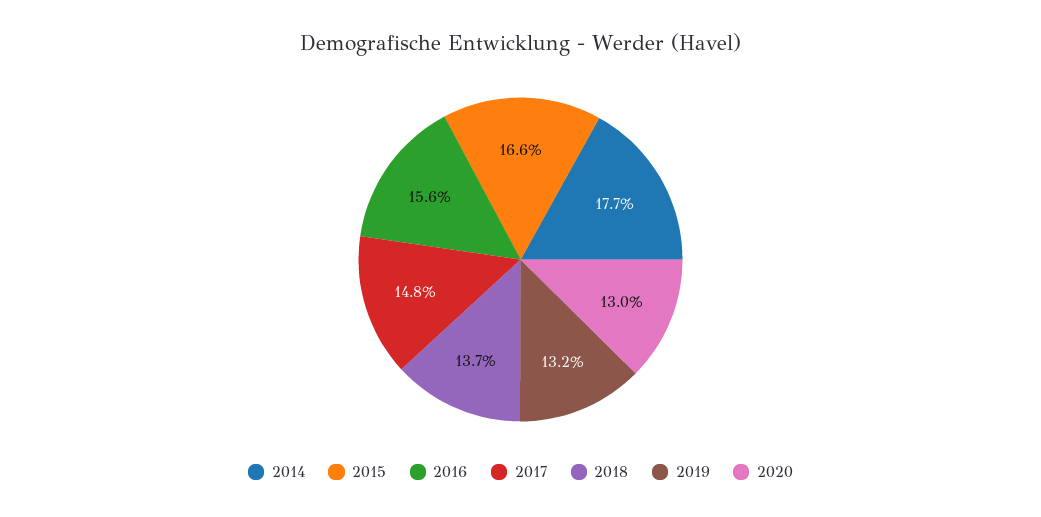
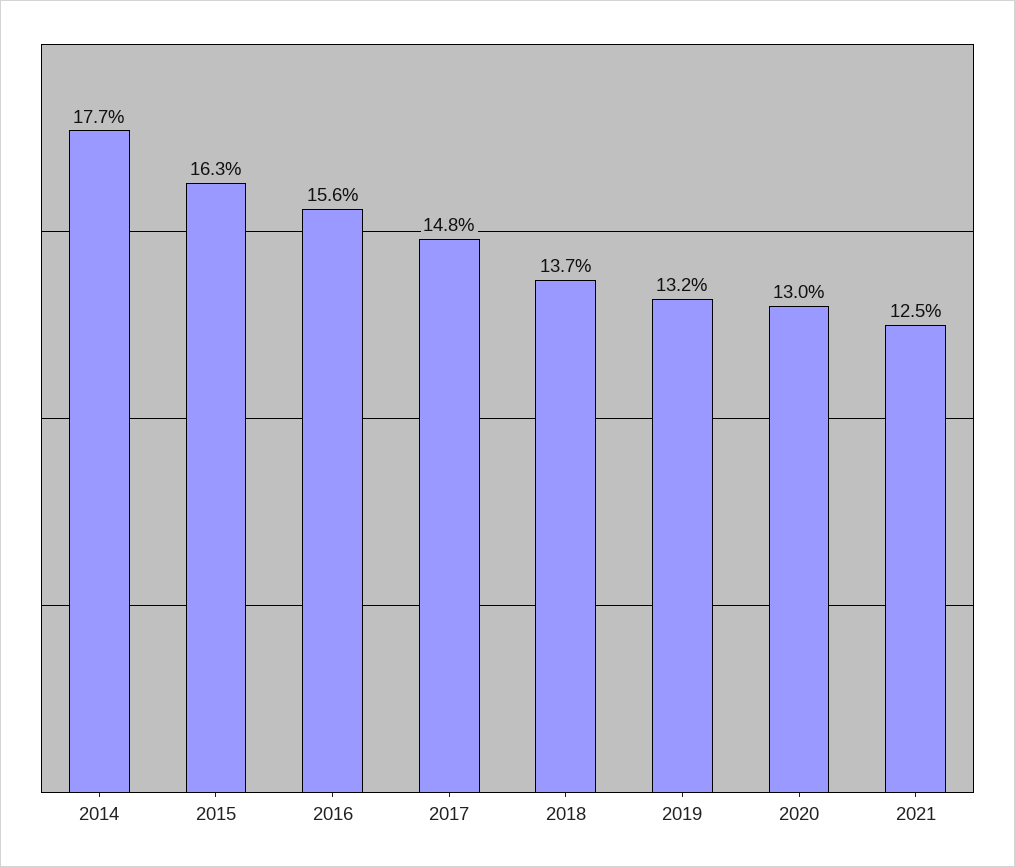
2015: 16.6 -> 16.3
2021: none -> 12.5

